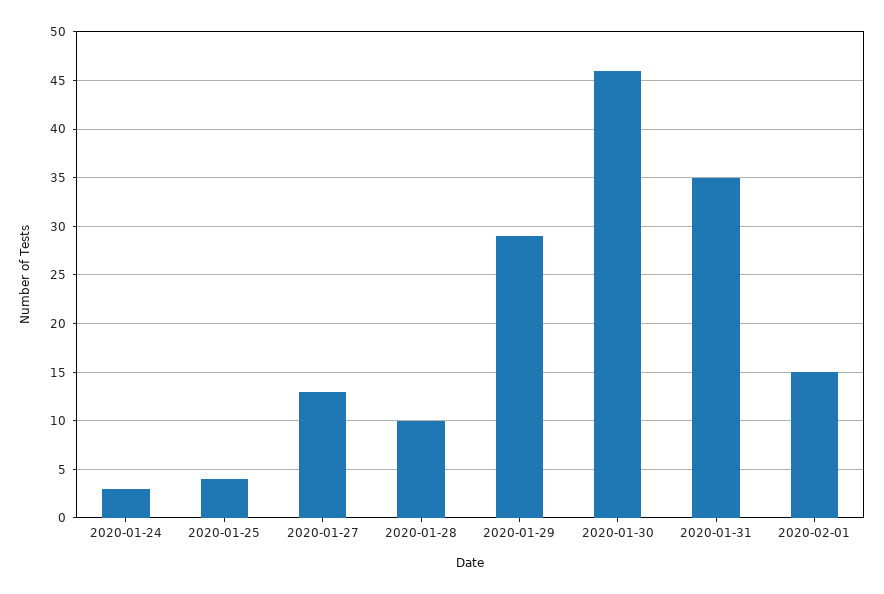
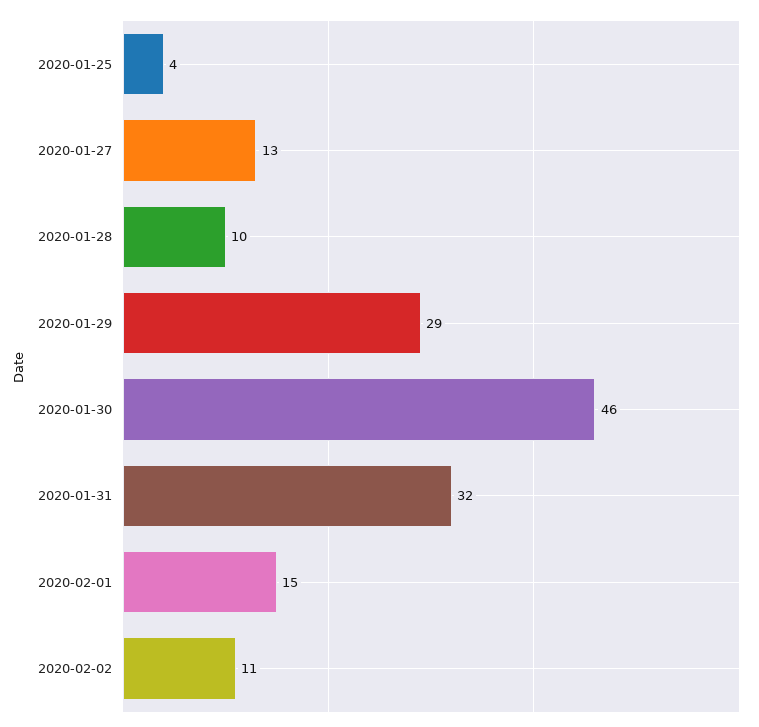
2020-01-24: 3 -> none
2020-01-31: 35 -> 32
2020-02-02: none -> 11

